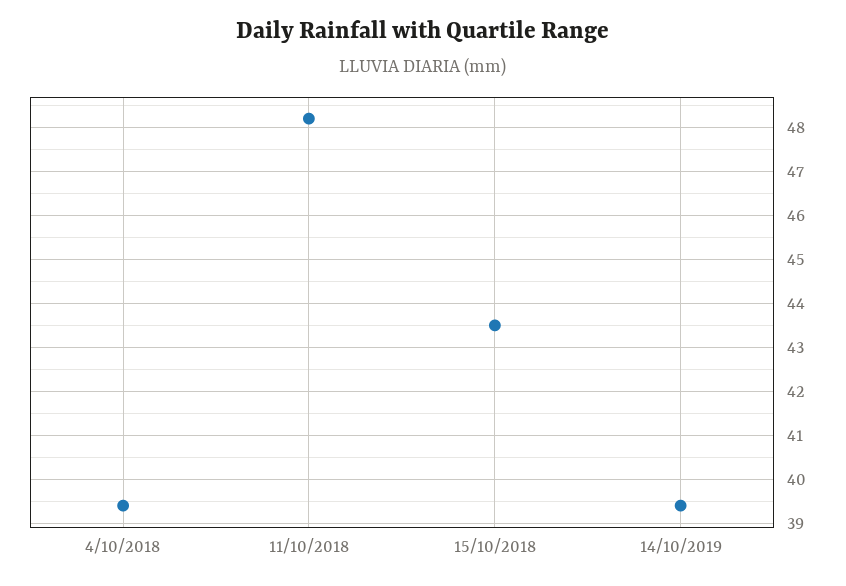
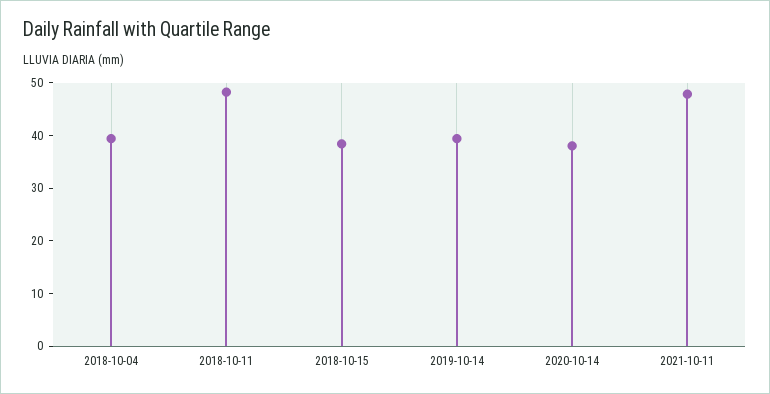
15/10/2018: 43.5 -> 38
2020-10-14: none -> 38
2021-10-11: none -> 48

